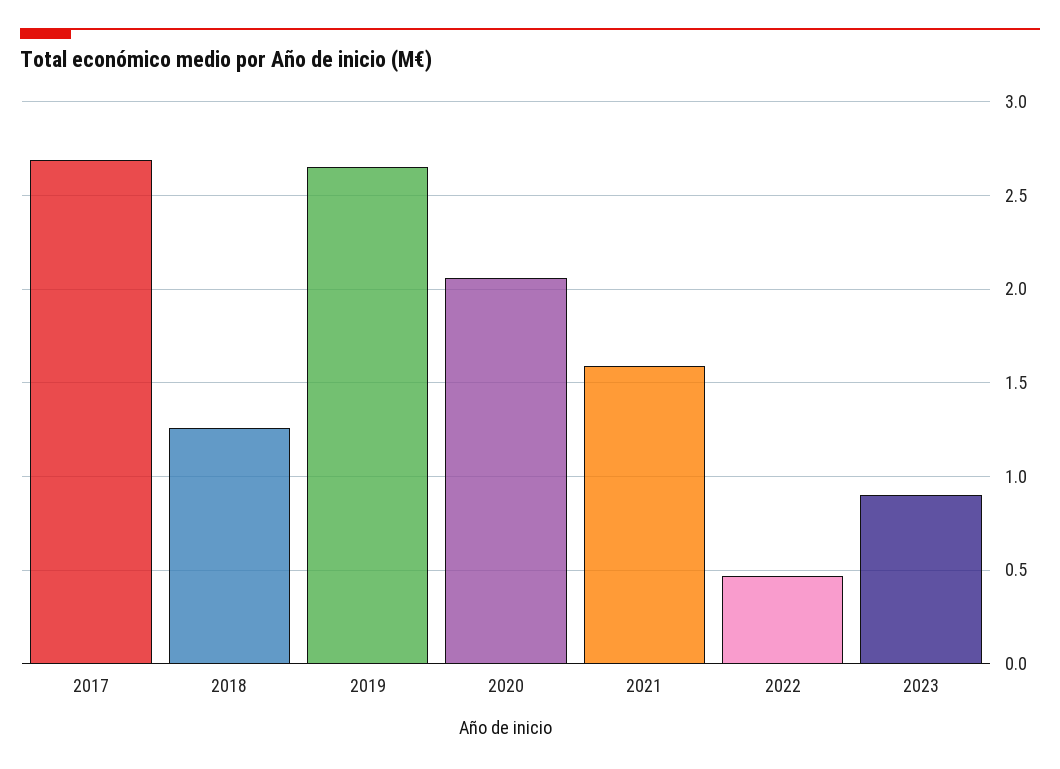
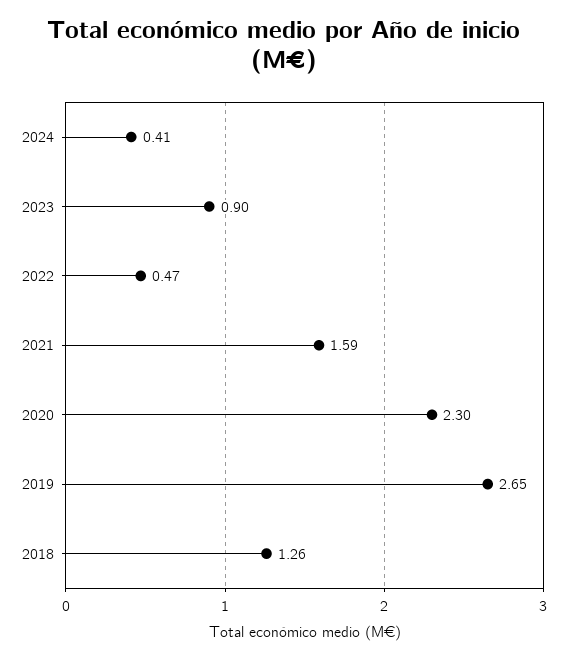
2017: 2.7 -> none
2020: 2.05 -> 2.3
2024: none -> 0.41

